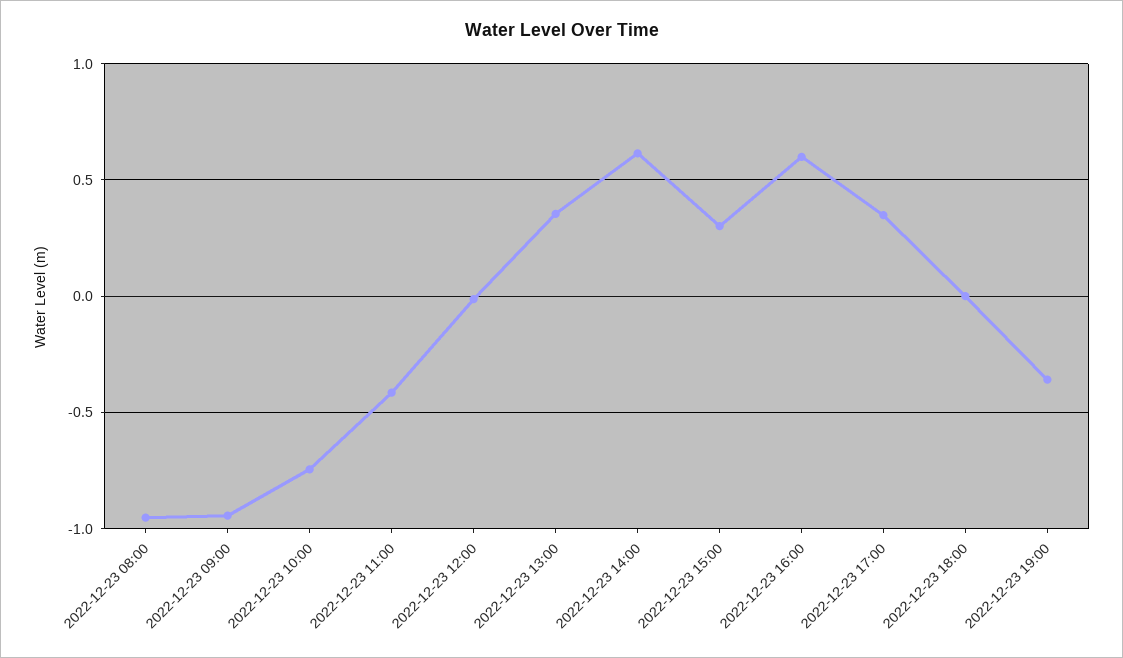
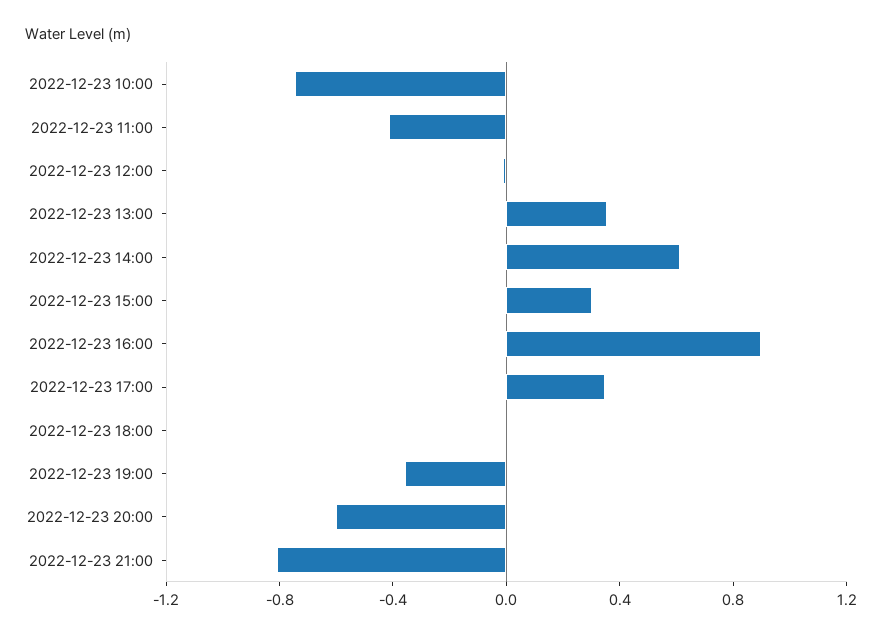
2022-12-23 08:00: -0.95 -> none
2022-12-23 09:00: -0.95 -> none
2022-12-23 16:00: 0.6 -> 0.9
2022-12-23 20:00: none -> -0.6
2022-12-23 21:00: none -> -0.8

